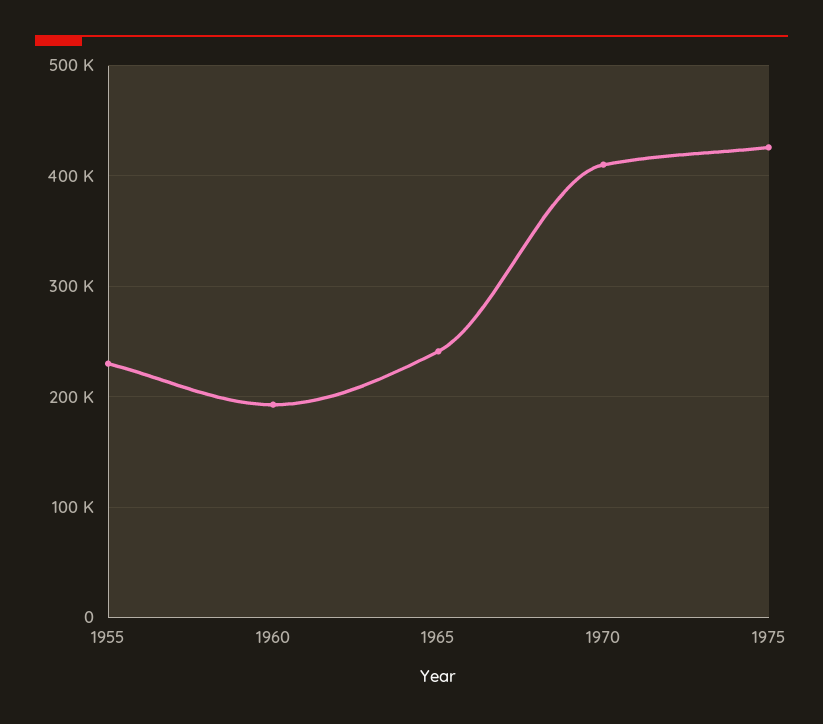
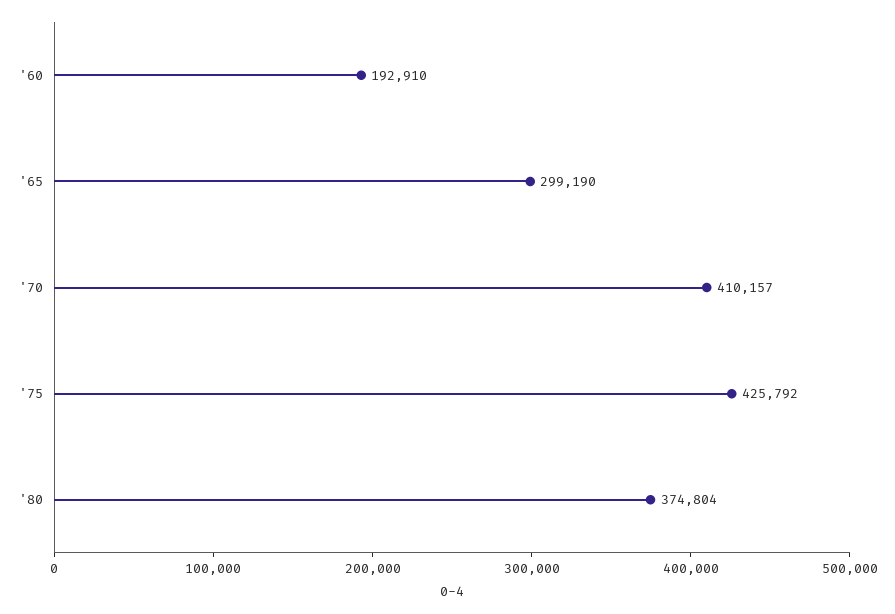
1955: 230000 -> none
1965: 240000 -> 299190
'80: none -> 374804

